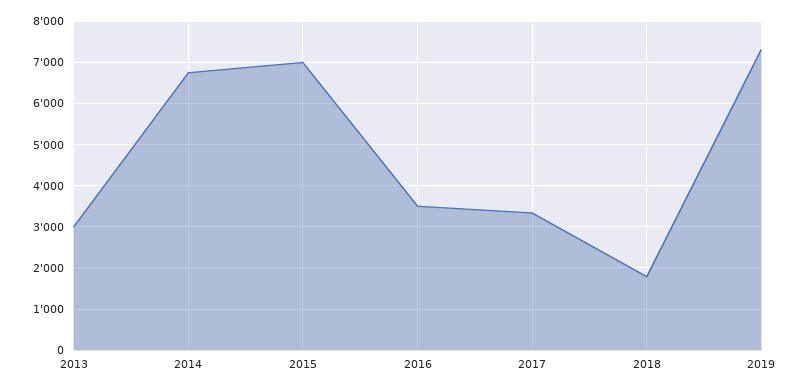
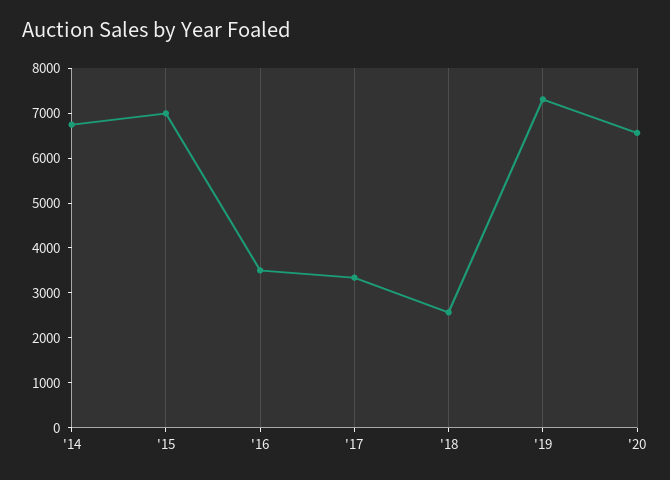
2013: 3000 -> none
2018: 1800 -> 2600
'20: none -> 6600

